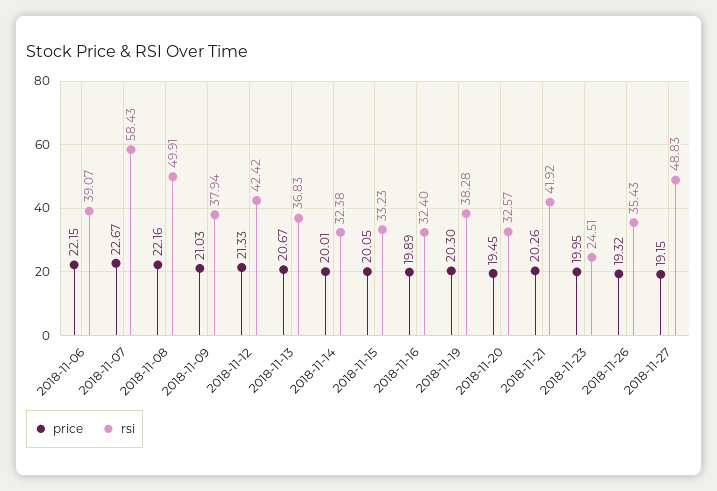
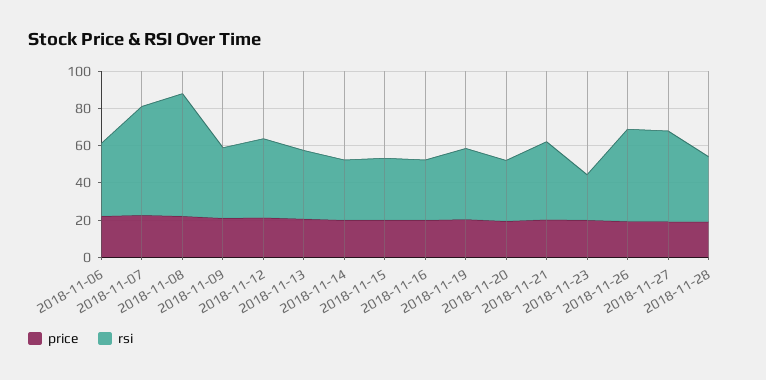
rsi, 2018-11-08: 49.91 -> 65
rsi, 2018-11-26: 35.43 -> 50
price, 2018-11-28: none -> 20
rsi, 2018-11-28: none -> 35

